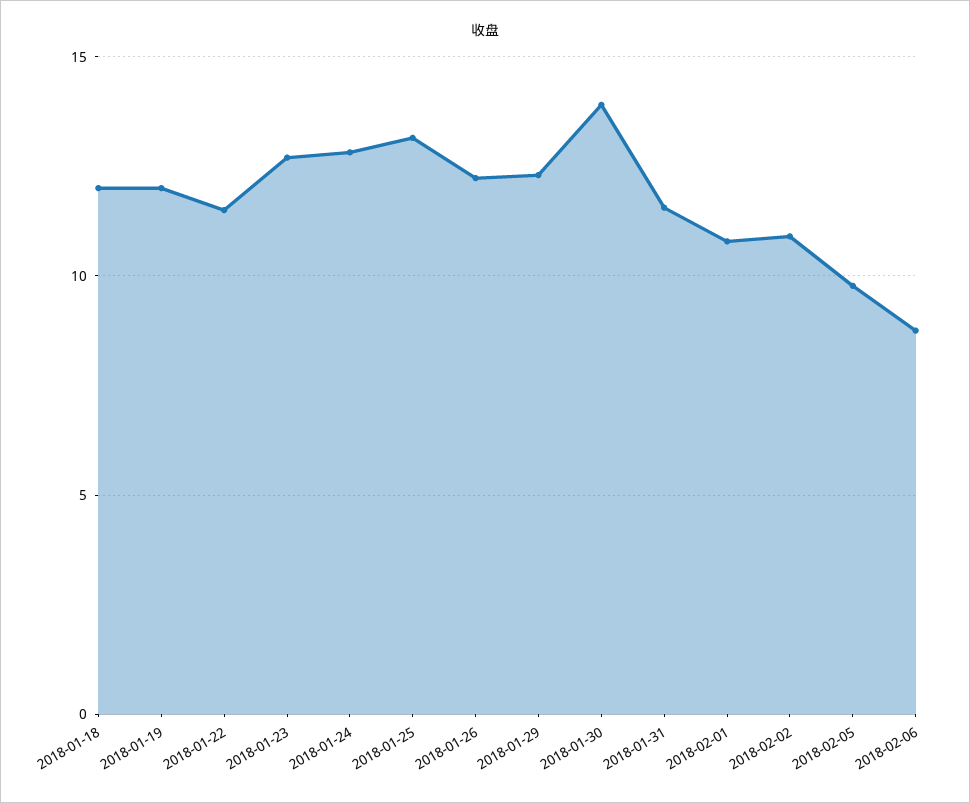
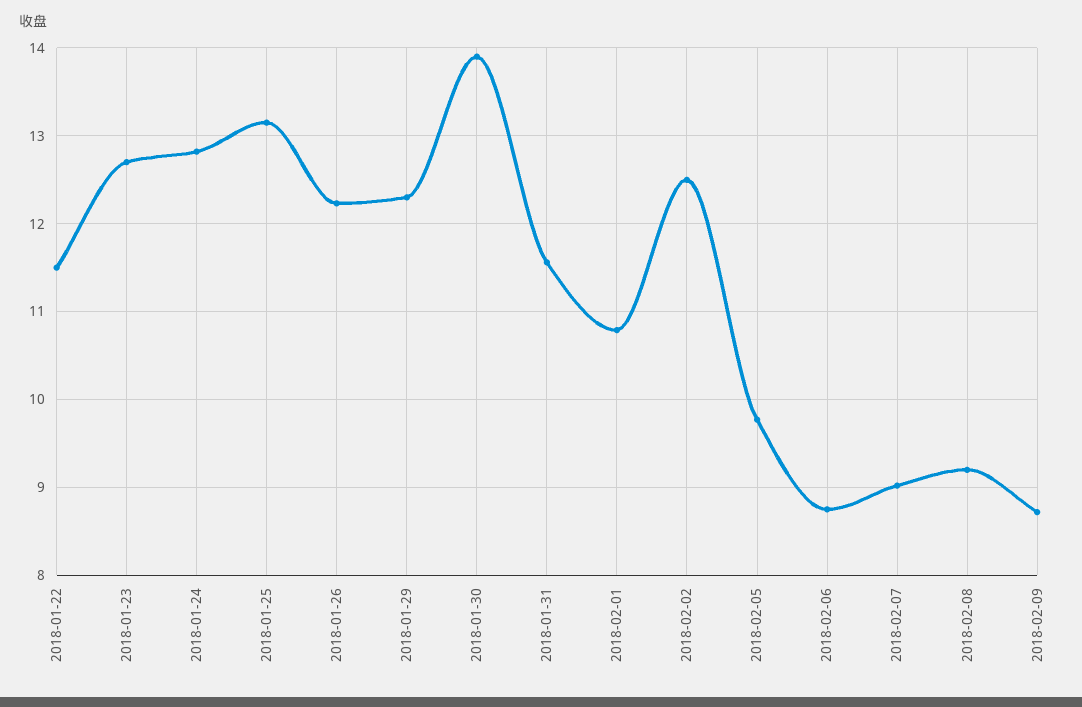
2018-01-18: 12 -> none
2018-01-19: 12 -> none
2018-02-02: 11 -> 12.5
2018-02-07: none -> 9
2018-02-08: none -> 9.2
2018-02-09: none -> 8.7

